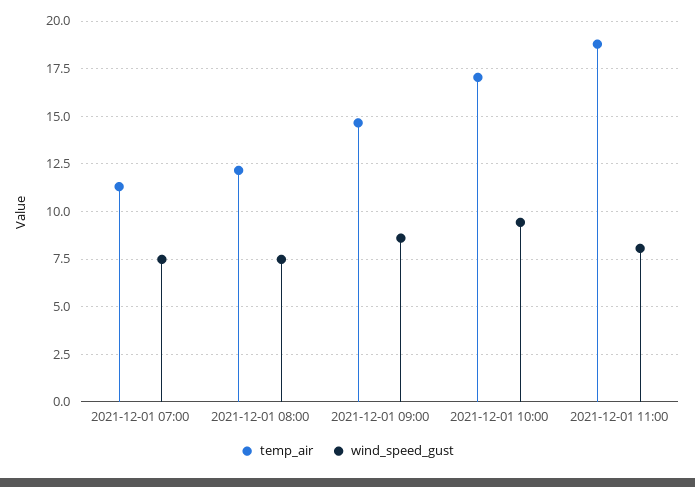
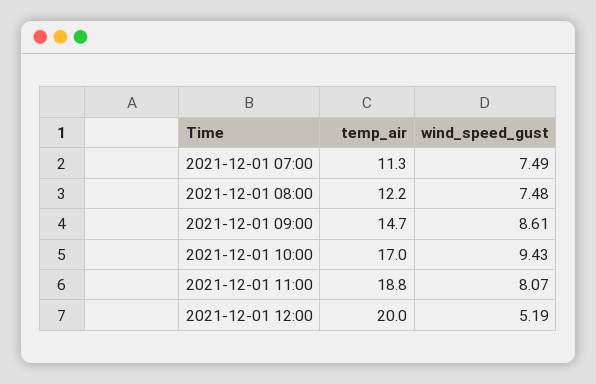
temp_air, 2021-12-01 12:00: none -> 20
wind_speed_gust, 2021-12-01 12:00: none -> 5.19

